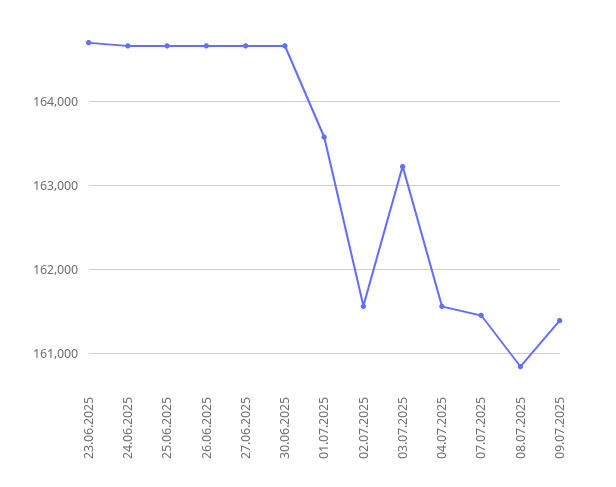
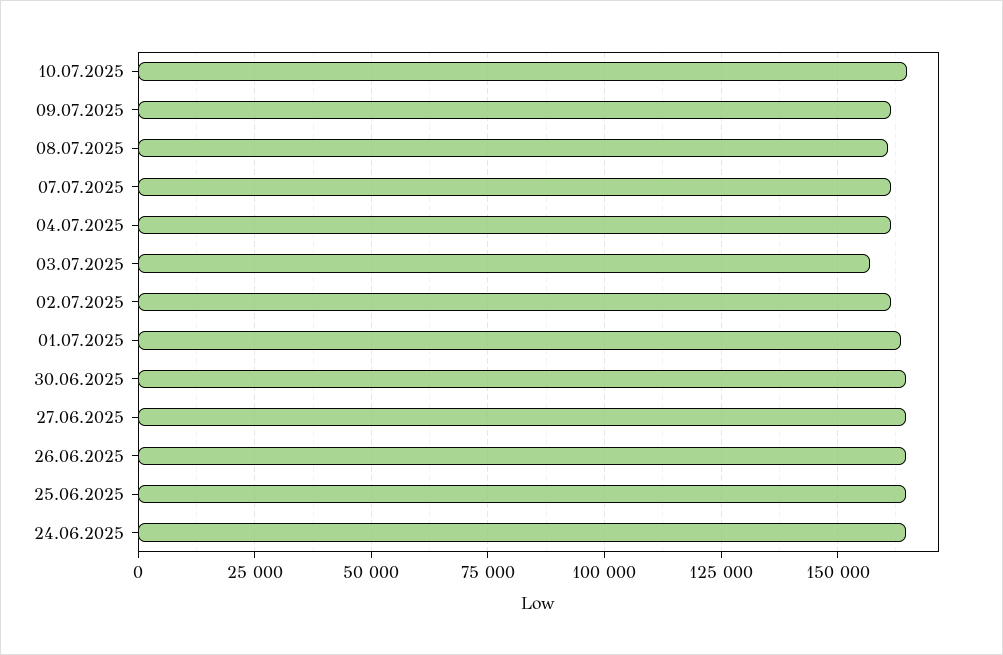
23.06.2025: 164700 -> none
03.07.2025: 163200 -> 157500
10.07.2025: none -> 165000

